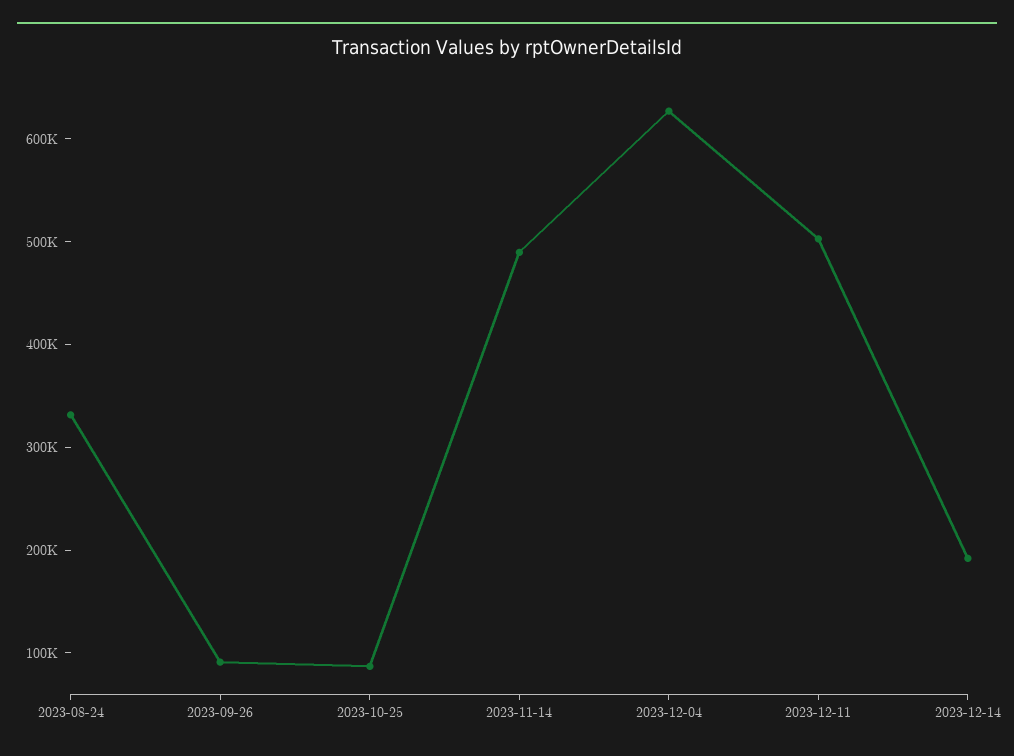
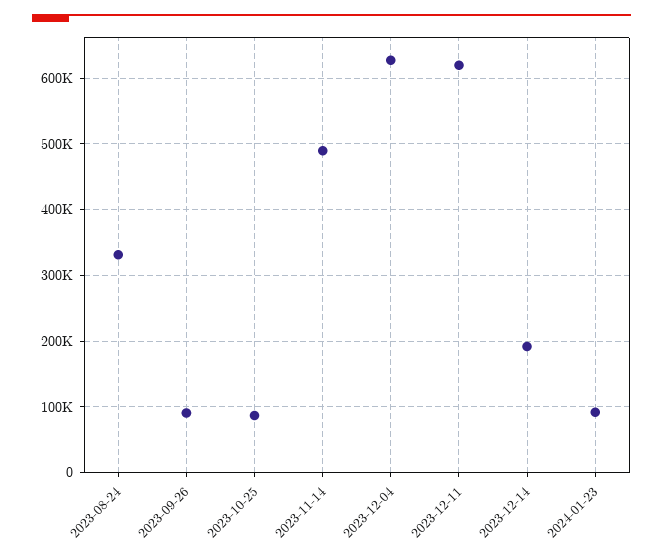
2023-12-11: 500000 -> 620000
2024-01-23: none -> 90000

